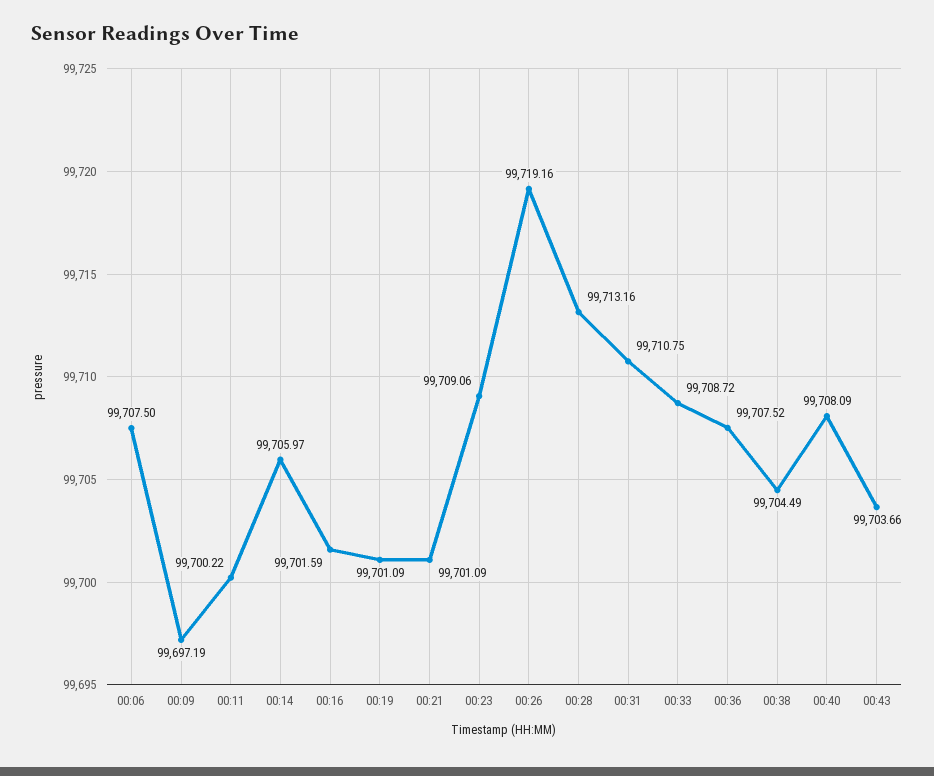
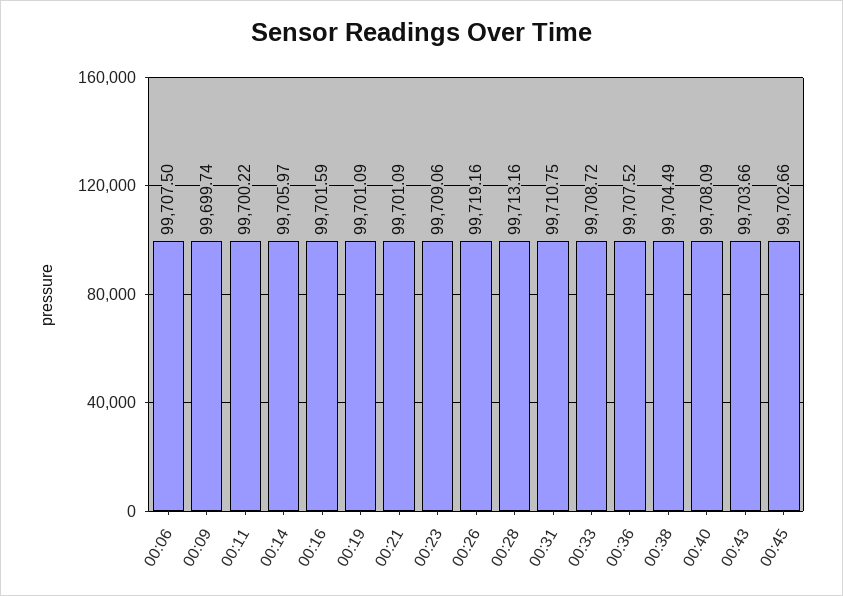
00:09: 99697.19 -> 99699.74
00:45: none -> 99702.66

